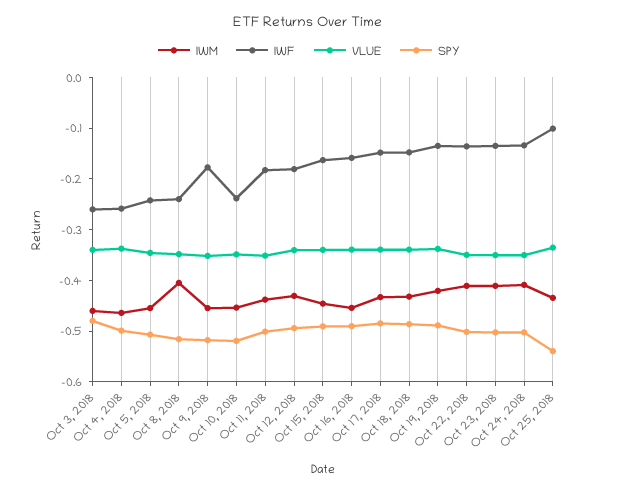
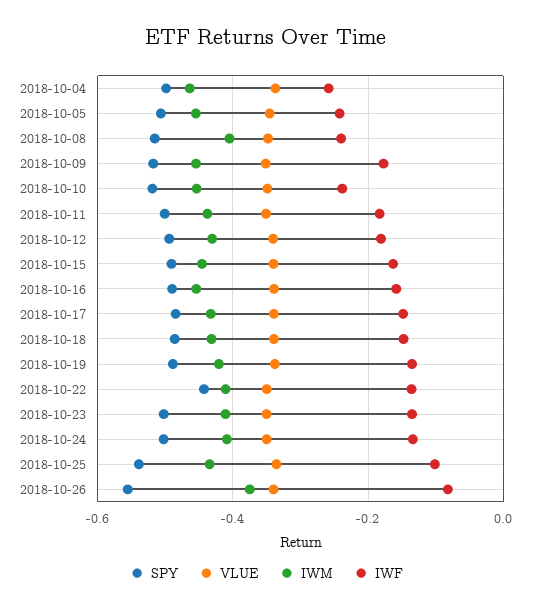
IWM, Oct 3, 2018: -0.46 -> none
IWF, Oct 3, 2018: -0.26 -> none
VLUE, Oct 3, 2018: -0.34 -> none
SPY, Oct 3, 2018: -0.48 -> none
SPY, Oct 22, 2018: -0.5 -> -0.44
SPY, 2018-10-26: none -> -0.56
VLUE, 2018-10-26: none -> -0.34
IWM, 2018-10-26: none -> -0.38
IWF, 2018-10-26: none -> -0.08

